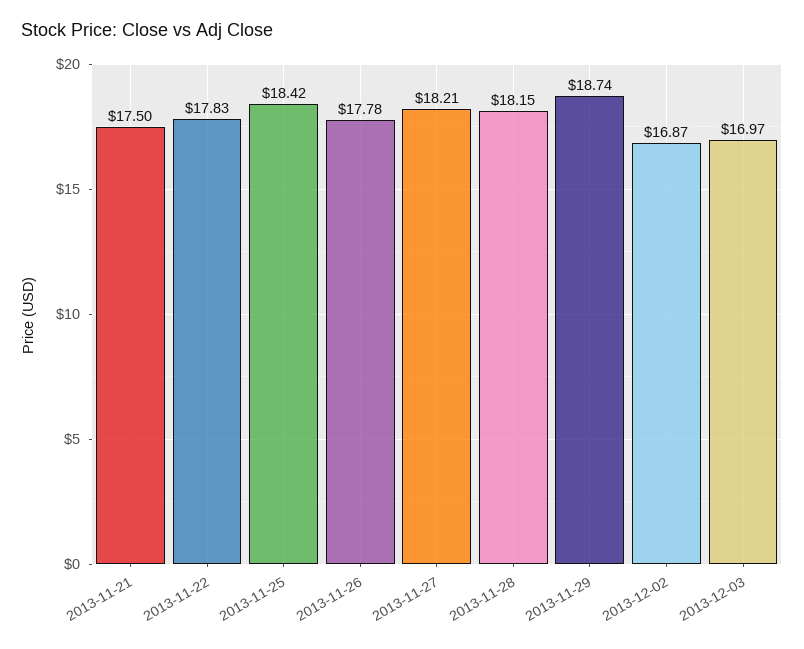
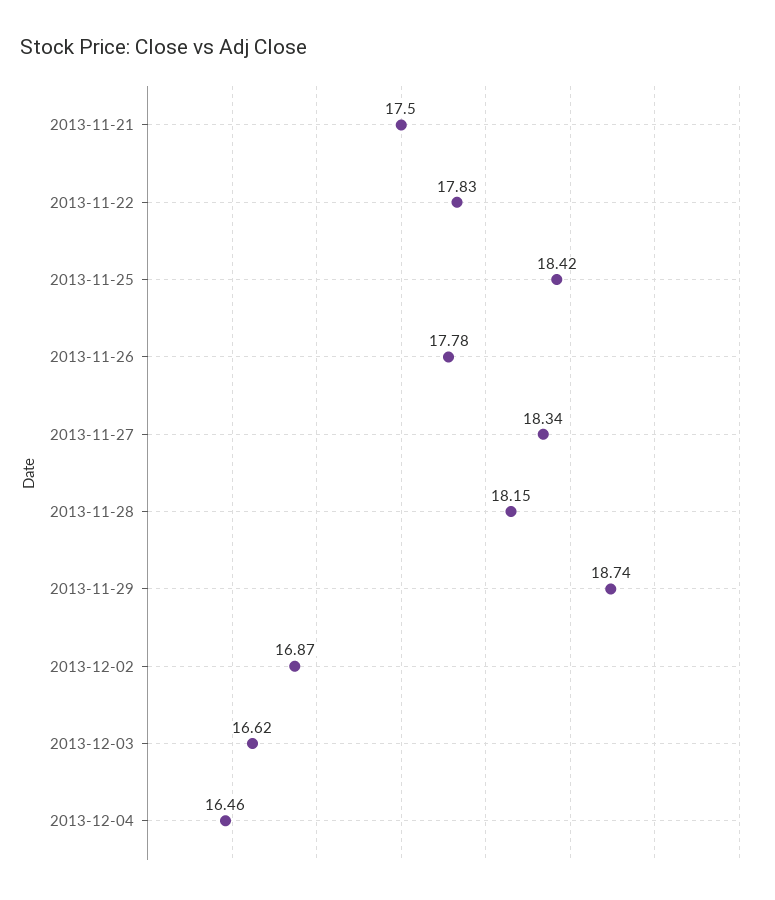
2013-11-27: 18.21 -> 18.34
2013-12-03: 16.97 -> 16.62
2013-12-04: none -> 16.46

